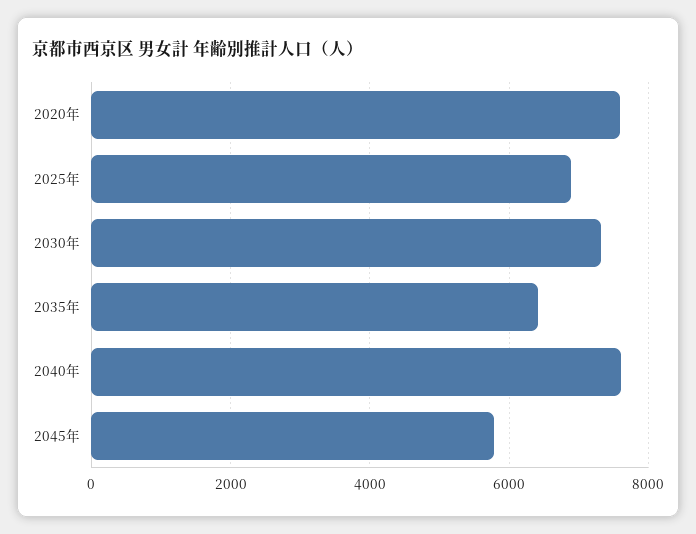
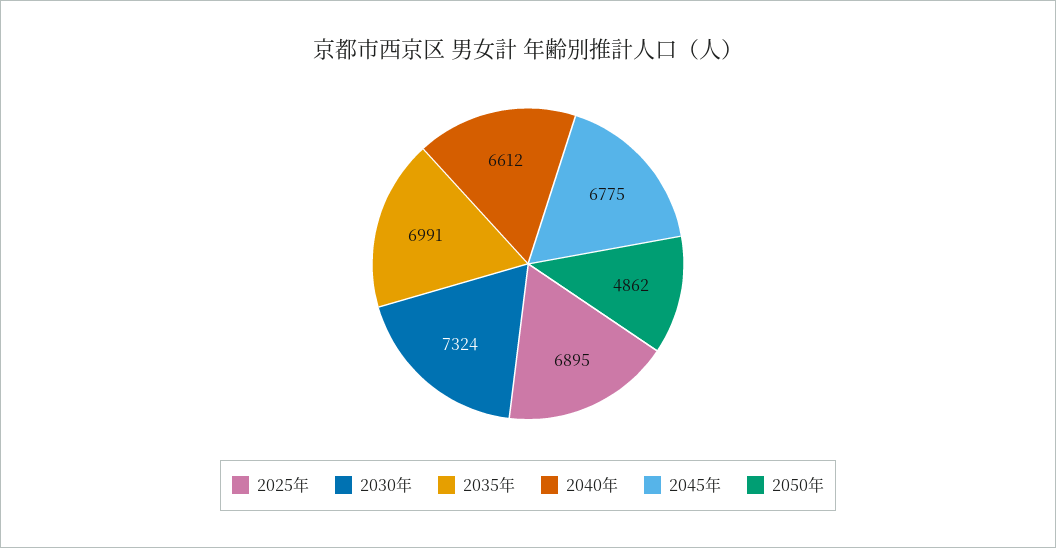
2020年: 7600 -> none
2035年: 6400 -> 6991
2040年: 7600 -> 6612
2045年: 5800 -> 6775
2050年: none -> 4862

